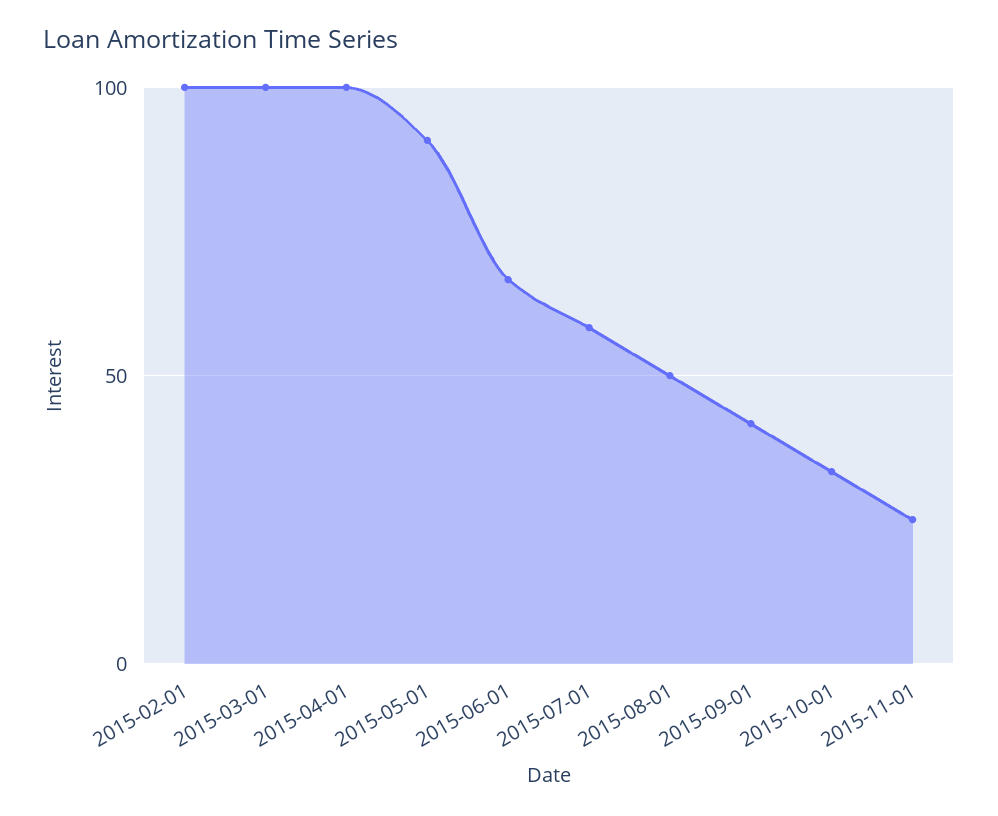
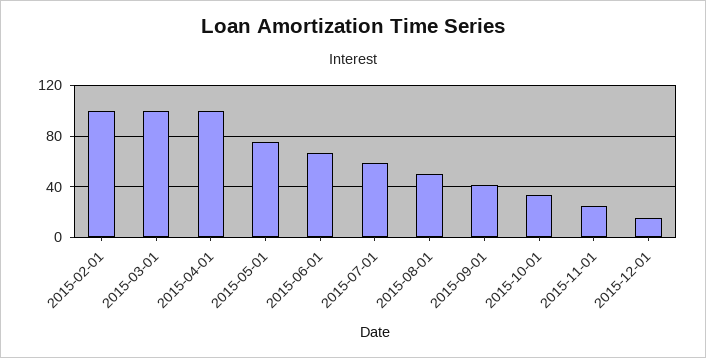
2015-05-01: 90 -> 75
2015-12-01: none -> 15

